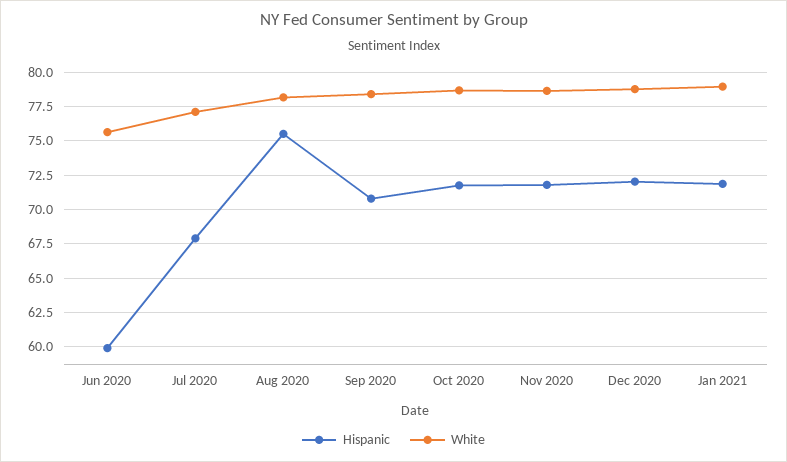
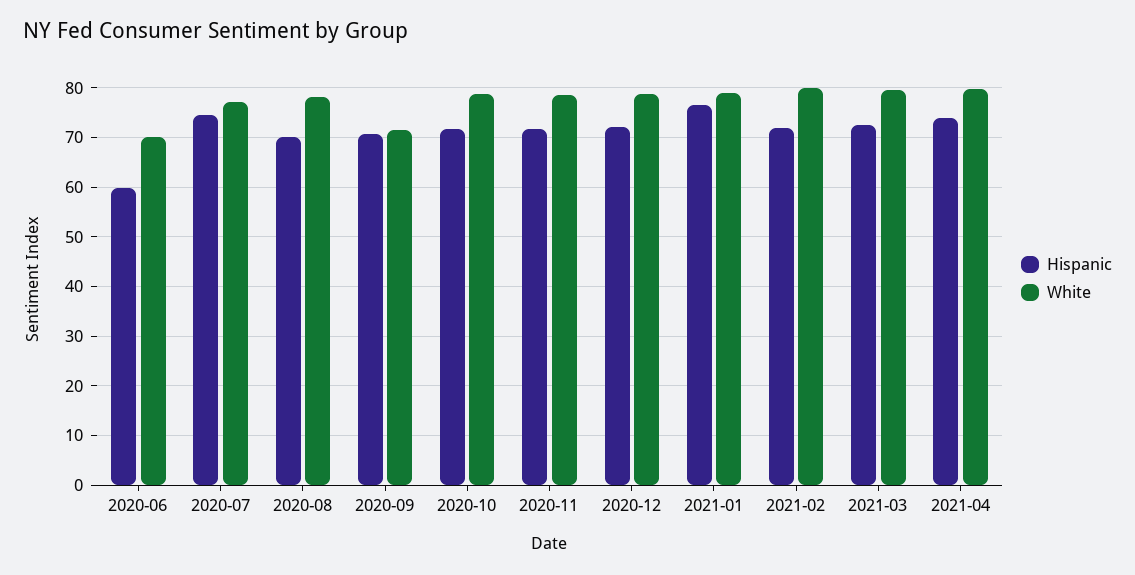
White, Jun 2020: 75.5 -> 70
Hispanic, Jul 2020: 68 -> 74
Hispanic, Aug 2020: 75.5 -> 70
White, Sep 2020: 78.5 -> 72
Hispanic, Jan 2021: 72 -> 76
Hispanic, 2021-02: none -> 72
White, 2021-02: none -> 80
Hispanic, 2021-03: none -> 72
White, 2021-03: none -> 80
Hispanic, 2021-04: none -> 74
White, 2021-04: none -> 80

